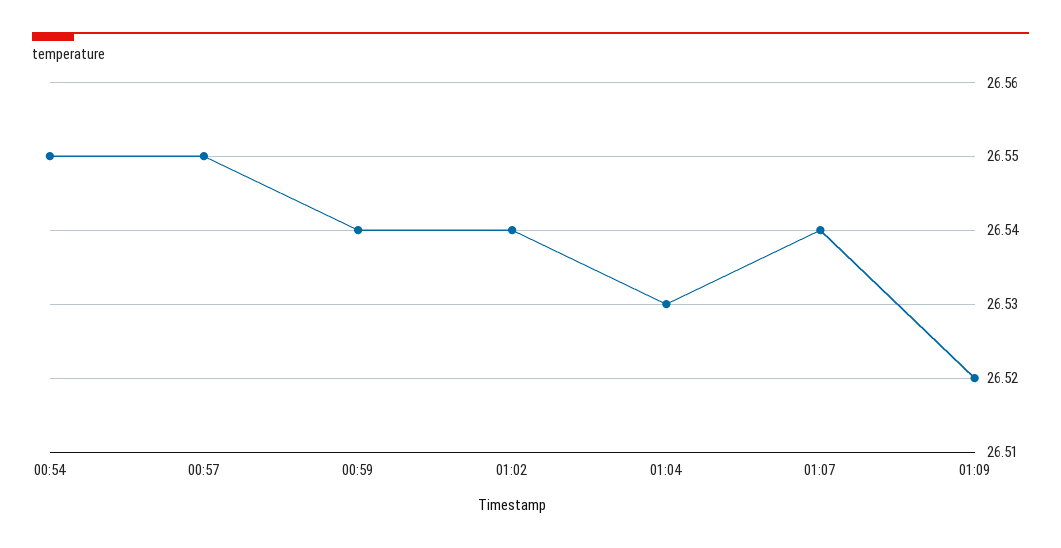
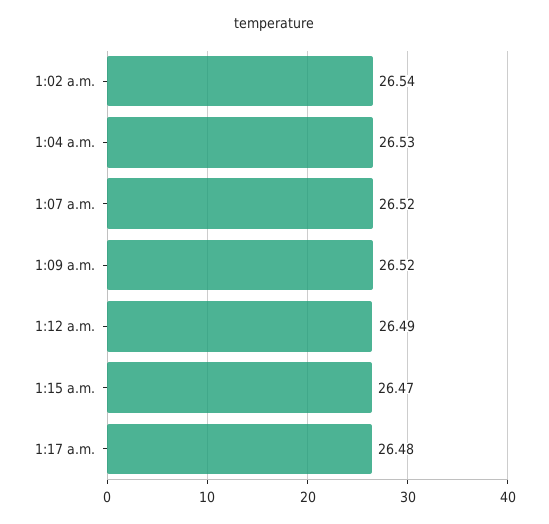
00:54: 26.55 -> none
00:57: 26.55 -> none
00:59: 26.54 -> none
01:07: 26.54 -> 26.52
1:12 a.m.: none -> 26.49
1:15 a.m.: none -> 26.47
1:17 a.m.: none -> 26.48

